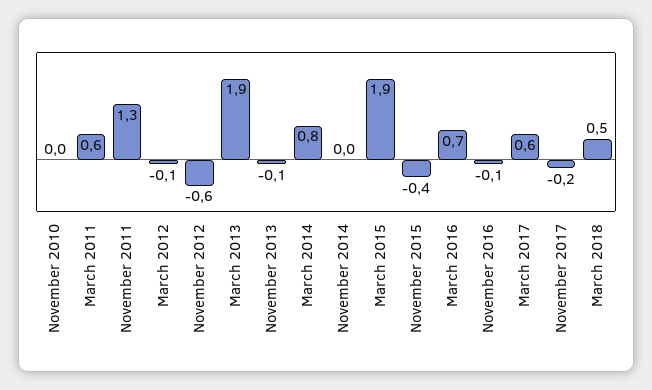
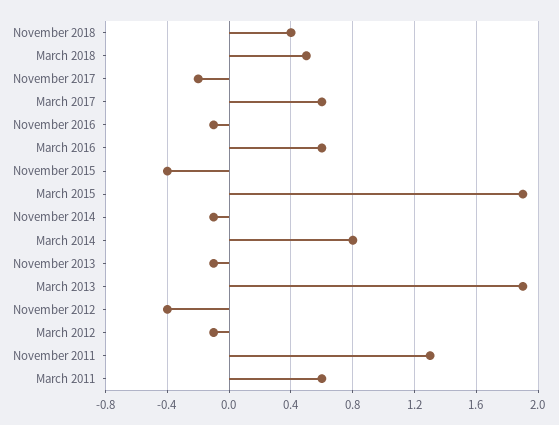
November 2010: 0 -> none
November 2012: -0.6 -> -0.4
November 2014: 0 -> -0.1
March 2016: 0.7 -> 0.6
November 2018: none -> 0.4

